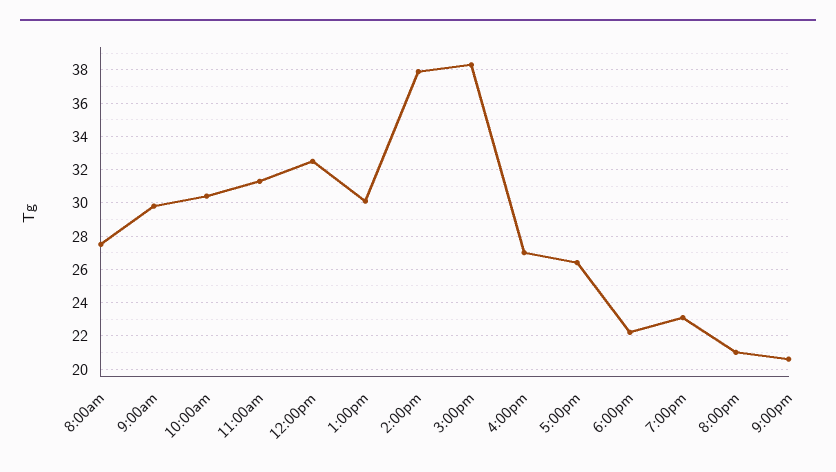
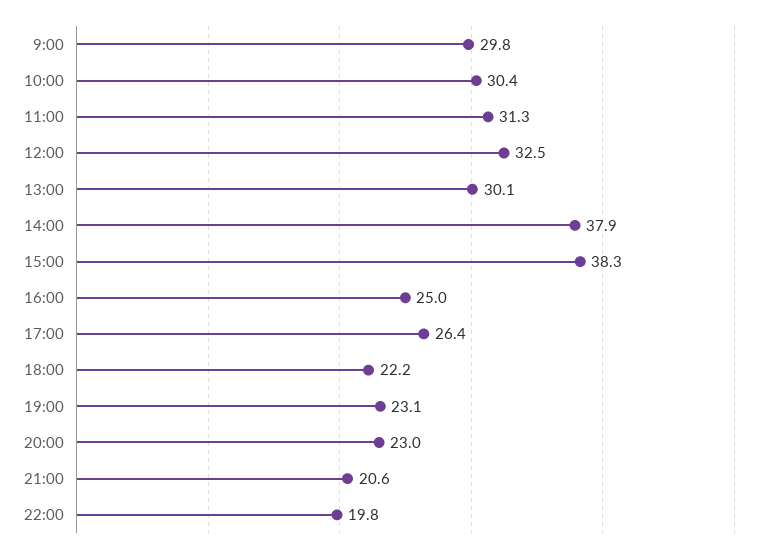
8:00am: 27.5 -> none
4:00pm: 27 -> 25
8:00pm: 21 -> 23
22:00: none -> 19.8

